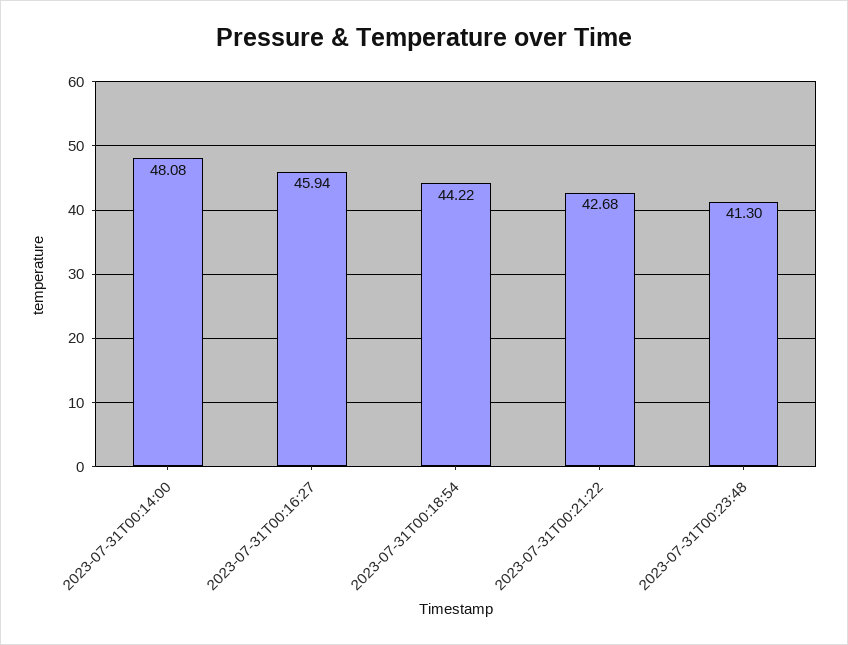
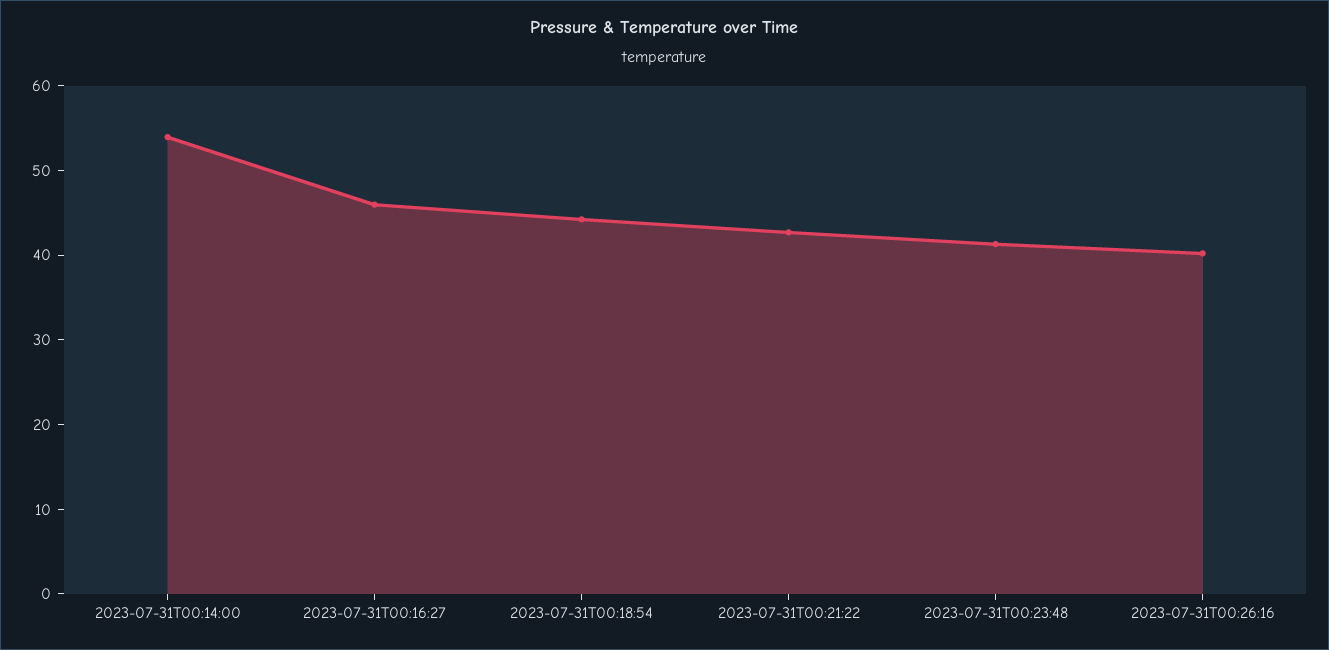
2023-07-31T00:14:00: 48.08 -> 54
2023-07-31T00:26:16: none -> 40

